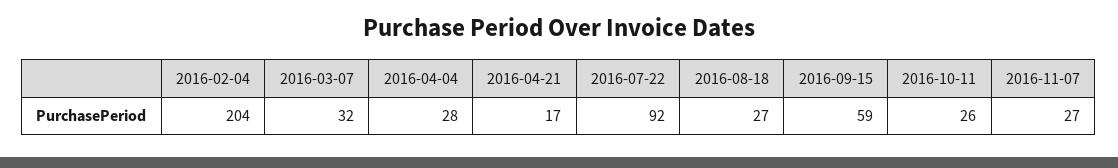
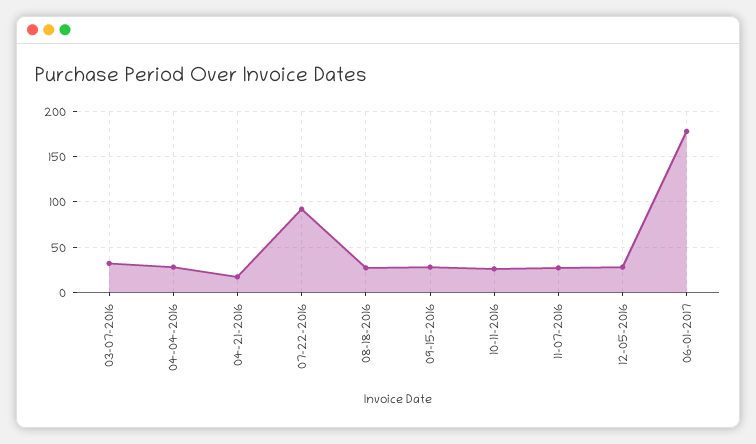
2016-02-04: 204 -> none
2016-09-15: 59 -> 30
12-05-2016: none -> 30
06-01-2017: none -> 180

